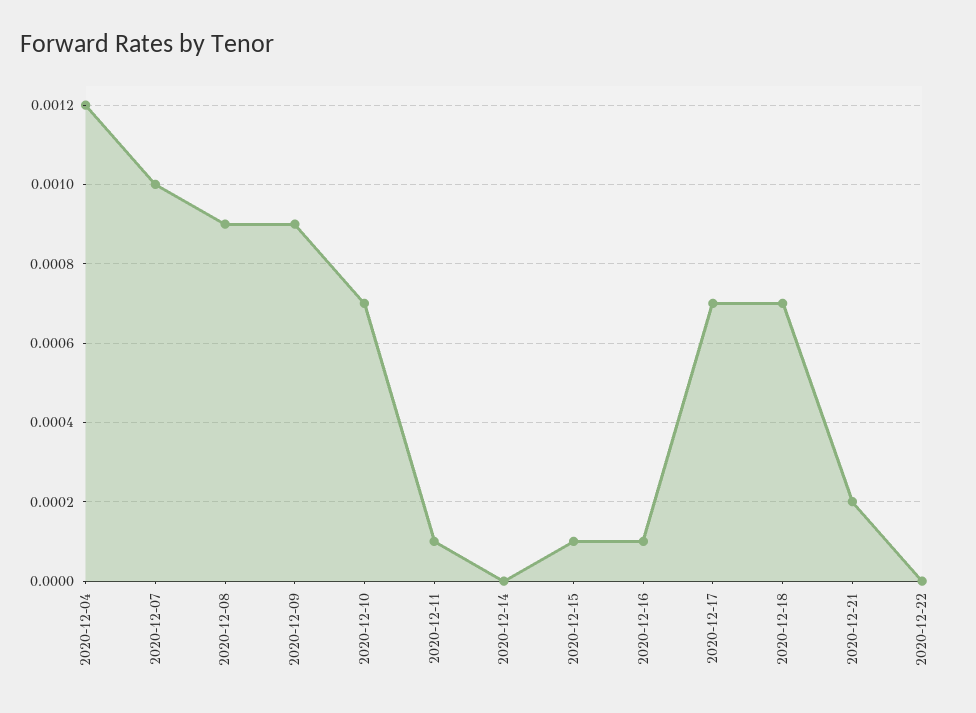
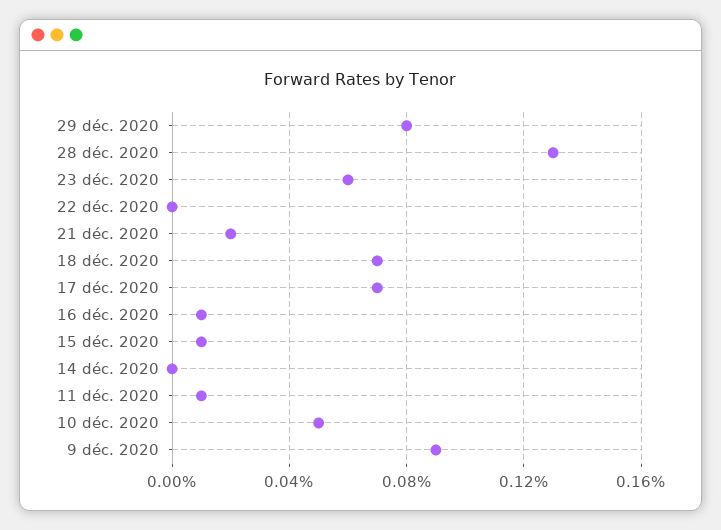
2020-12-04: 0.0012 -> none
2020-12-07: 0.001 -> none
2020-12-08: 0.0009 -> none
2020-12-10: 0.0007 -> 0.0005
29 déc. 2020: none -> 0.0008
28 déc. 2020: none -> 0.0013
23 déc. 2020: none -> 0.0006

